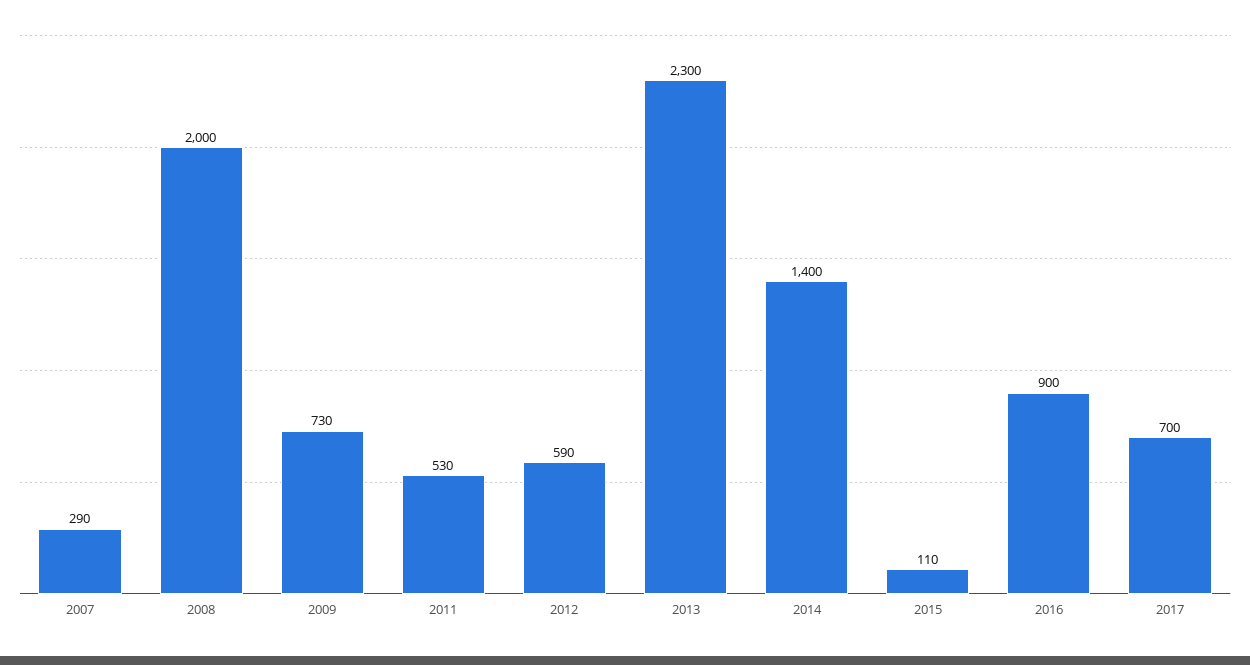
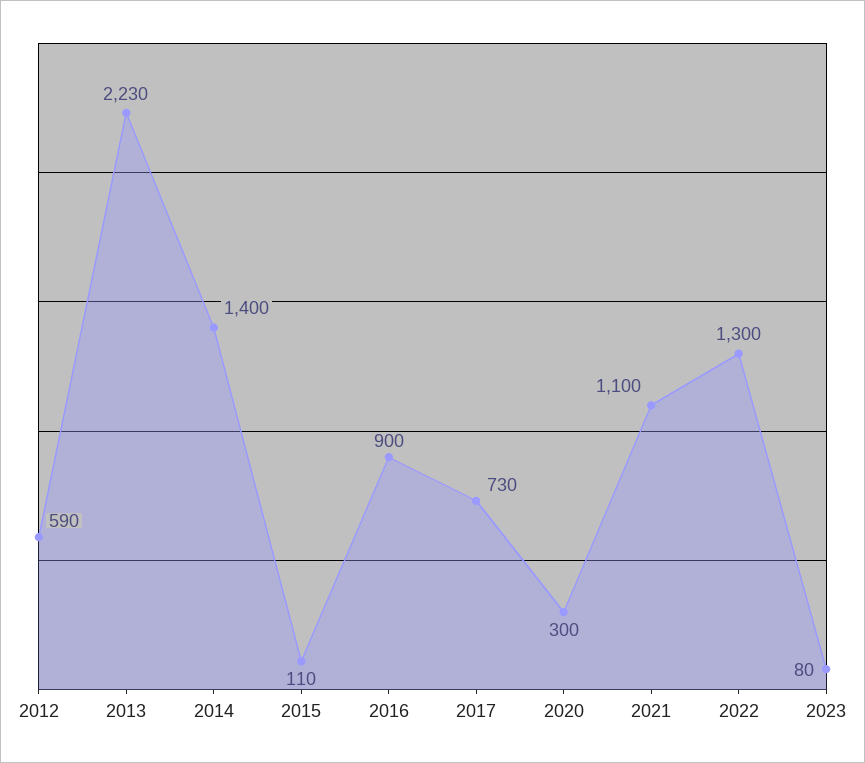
2007: 290 -> none
2008: 2000 -> none
2009: 730 -> none
2011: 530 -> none
2013: 2300 -> 2230
2017: 700 -> 730
2020: none -> 300
2021: none -> 1100
2022: none -> 1300
2023: none -> 80

